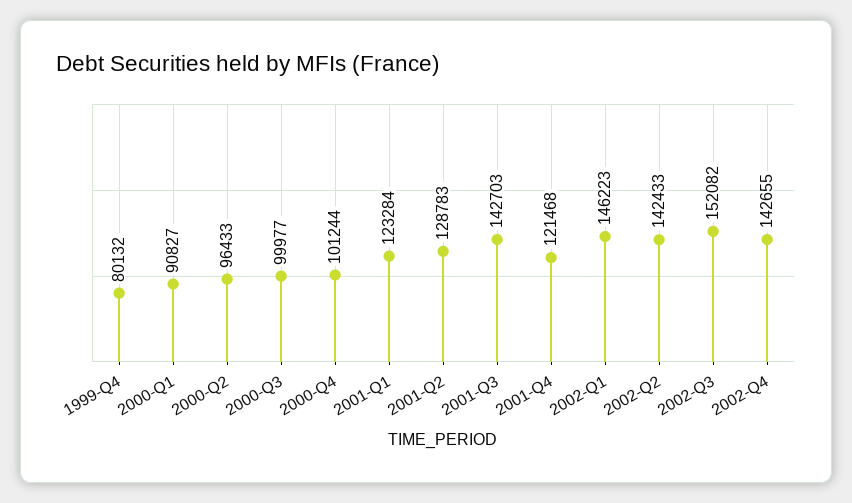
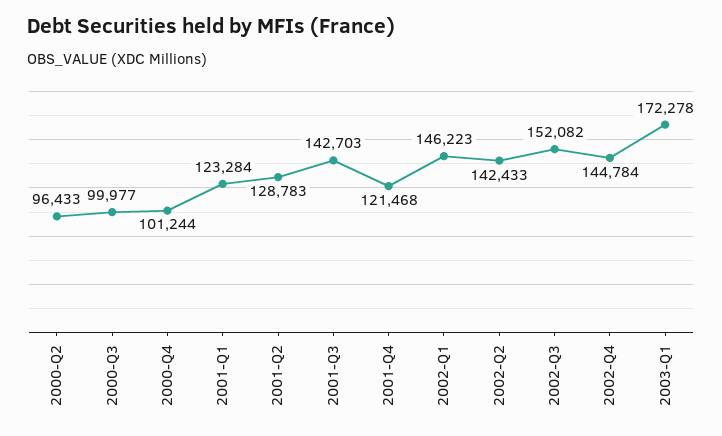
1999-Q4: 80132 -> none
2000-Q1: 90827 -> none
2002-Q4: 142655 -> 144784
2003-Q1: none -> 172278

